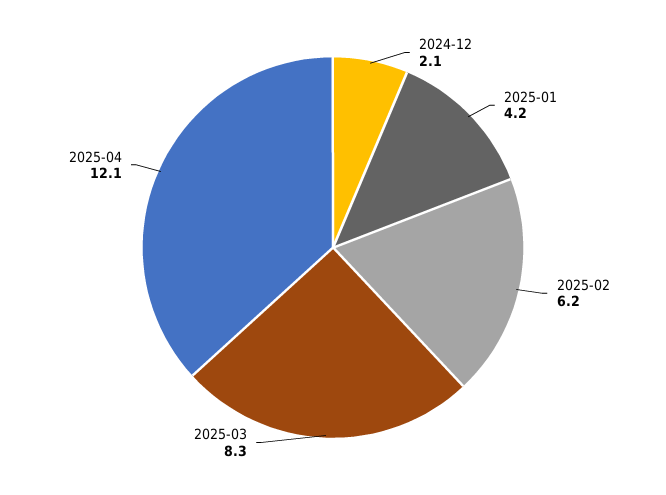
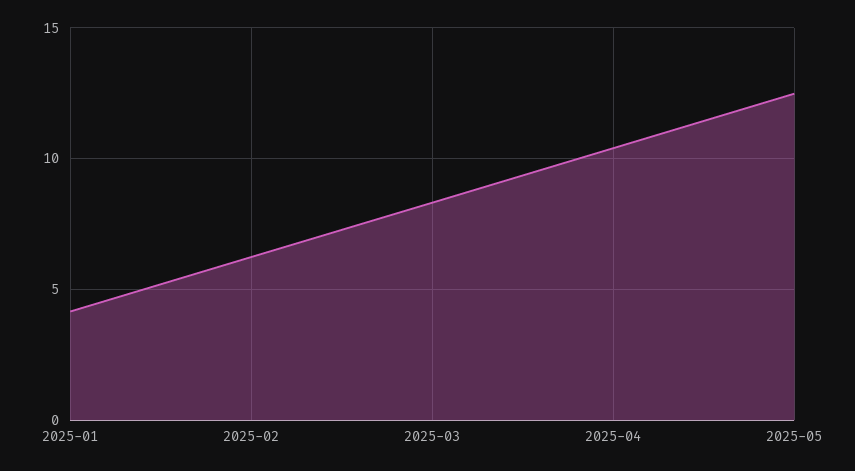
2024-12: 2.1 -> none
2025-04: 12.1 -> 10.5
2025-05: none -> 12.5

